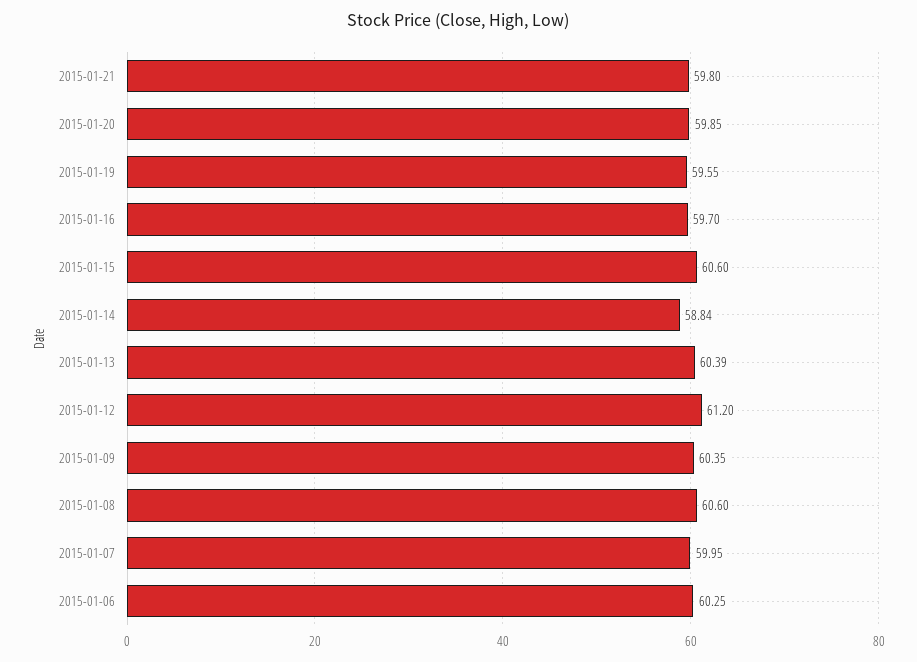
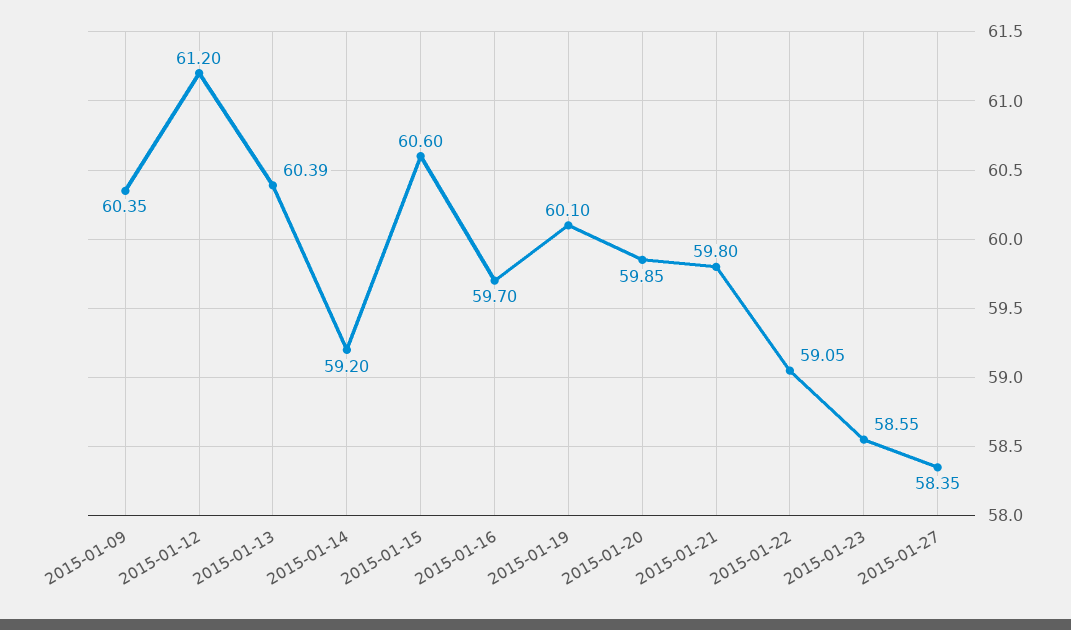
2015-01-19: 59.55 -> 60.1
2015-01-14: 58.84 -> 59.2
2015-01-08: 60.6 -> none
2015-01-07: 59.95 -> none
2015-01-06: 60.25 -> none
2015-01-22: none -> 59.05
2015-01-23: none -> 58.55
2015-01-27: none -> 58.35

